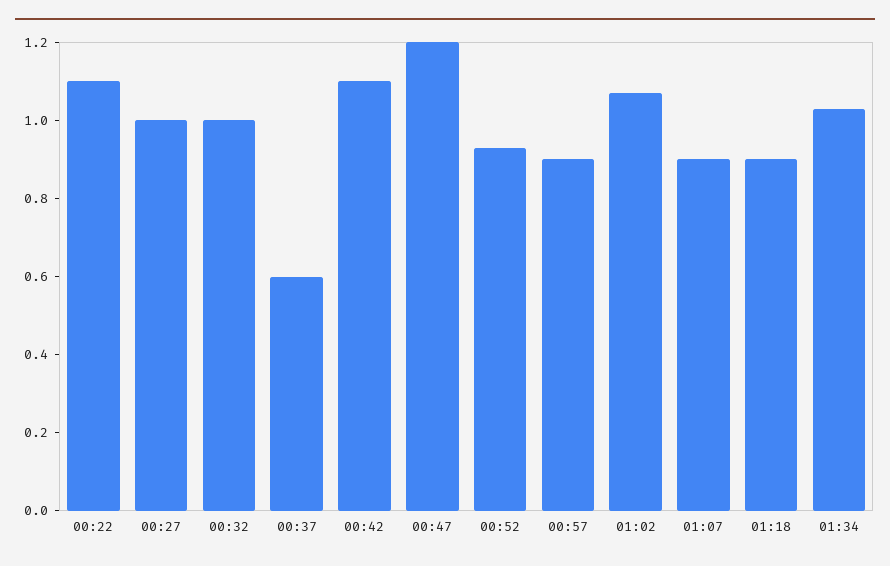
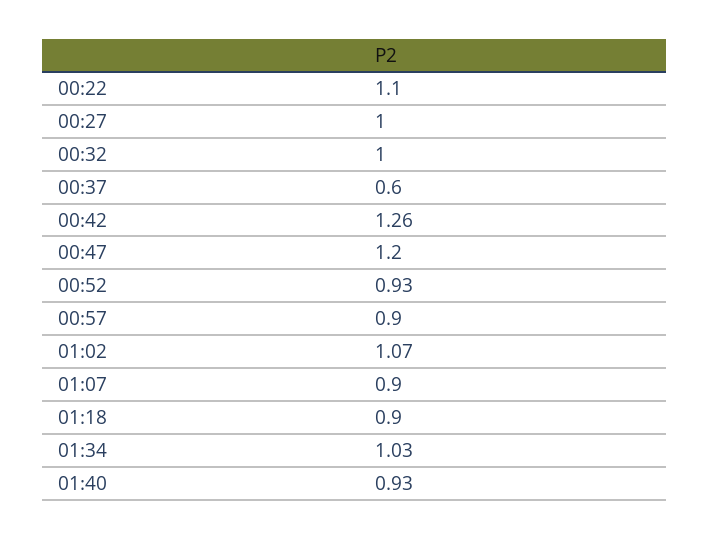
00:42: 1.1 -> 1.26
01:40: none -> 0.93

